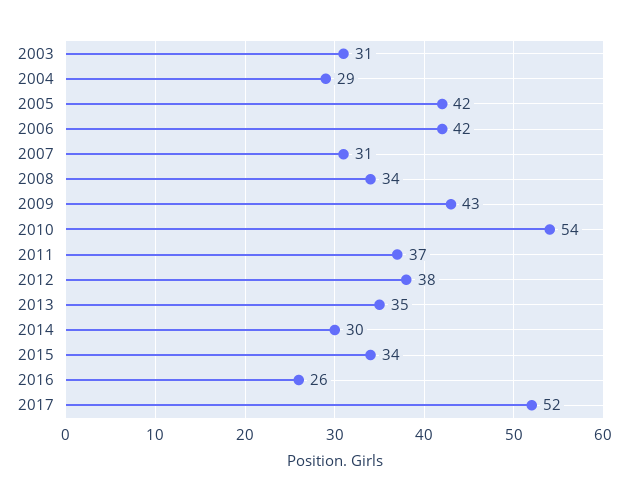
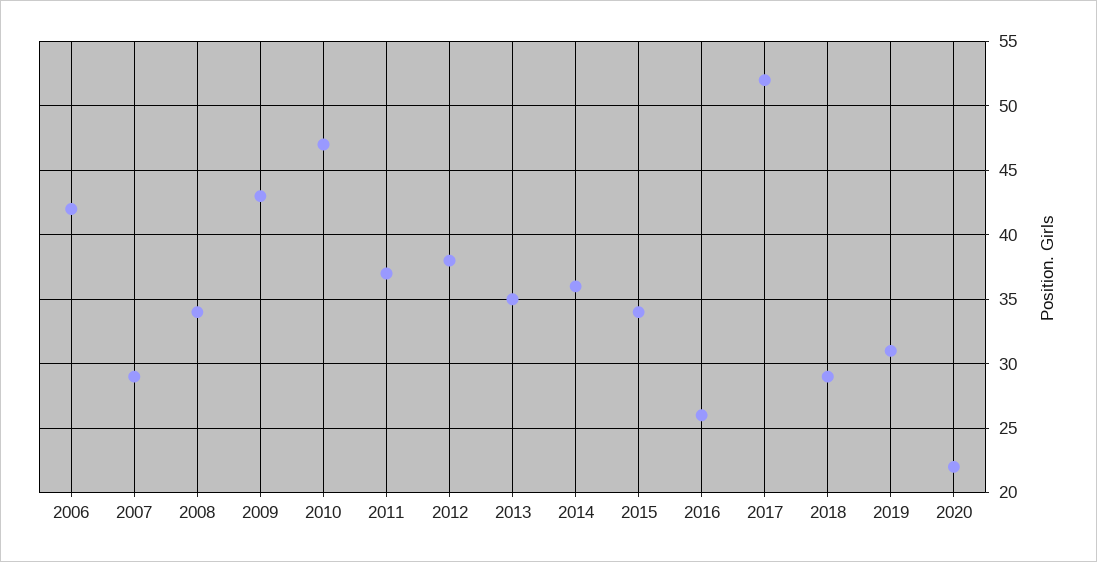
2003: 31 -> none
2004: 29 -> none
2005: 42 -> none
2007: 31 -> 29
2010: 54 -> 47
2014: 30 -> 36
2018: none -> 29
2019: none -> 31
2020: none -> 22

